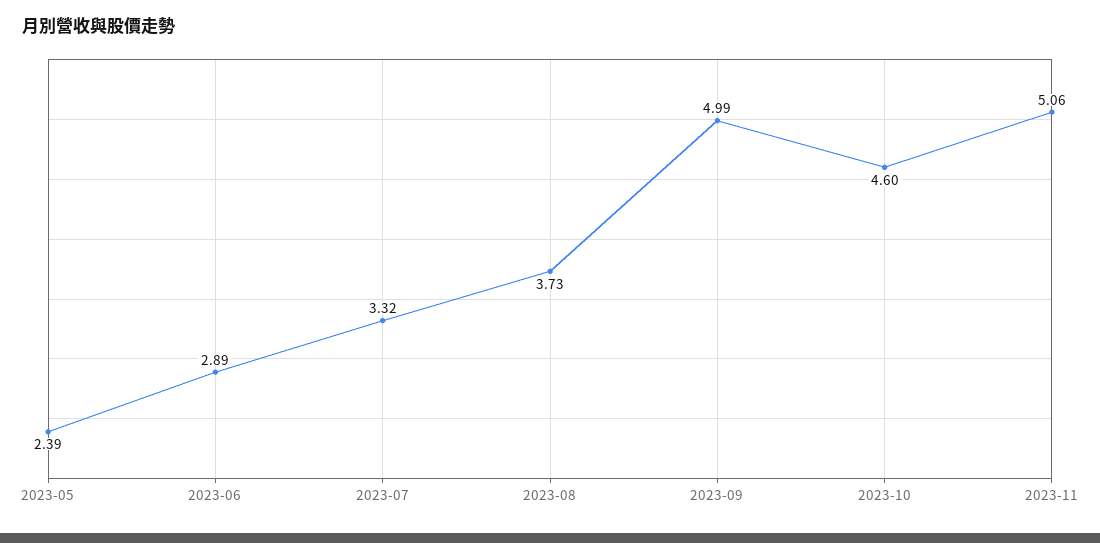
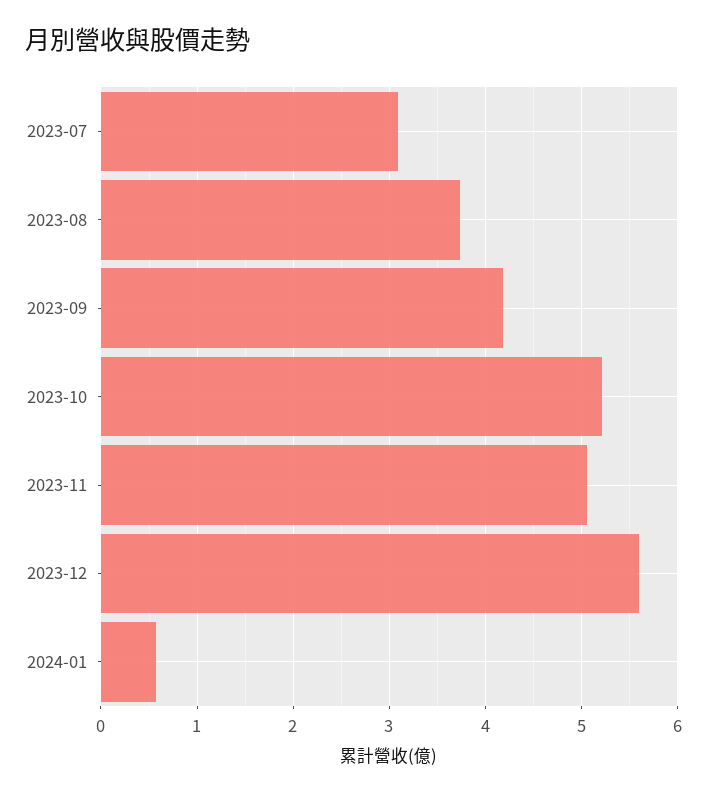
2023-05: 2.39 -> none
2023-06: 2.89 -> none
2023-07: 3.32 -> 3.1
2023-09: 4.99 -> 4.2
2023-10: 4.6 -> 5.2
2023-12: none -> 5.6
2024-01: none -> 0.6

